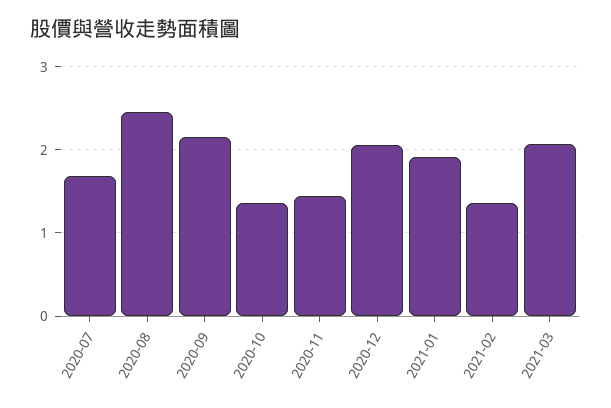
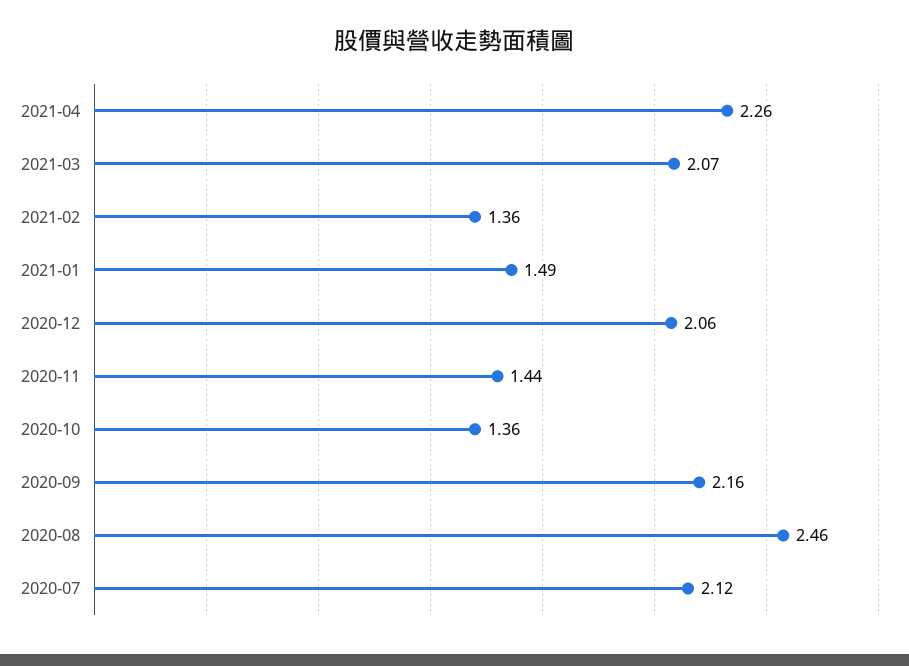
2020-07: 1.7 -> 2.12
2021-01: 1.9 -> 1.49
2021-04: none -> 2.26

